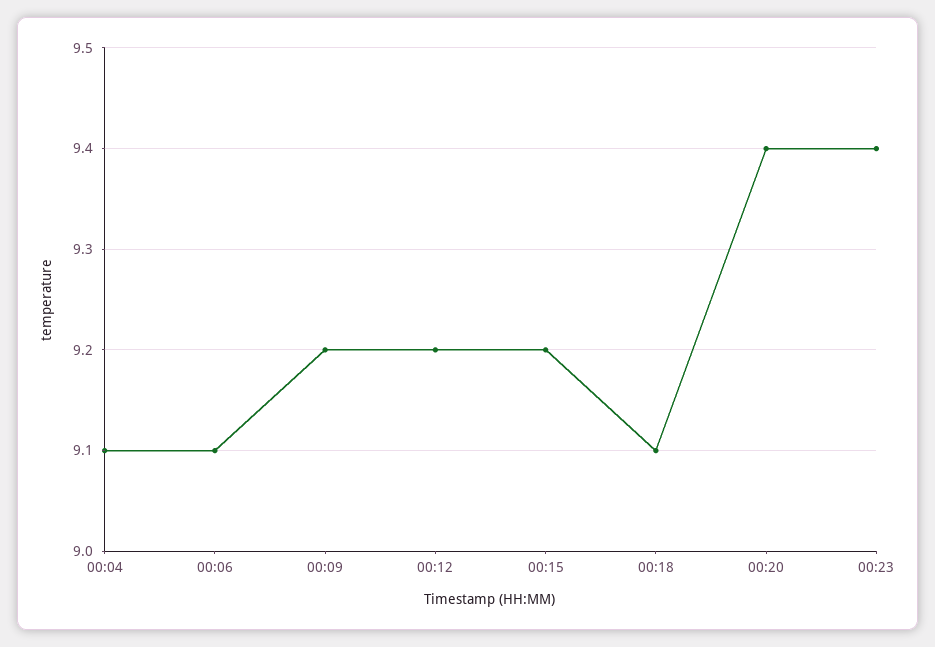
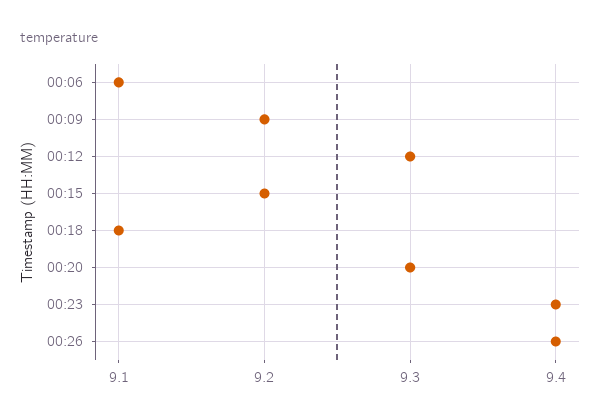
00:04: 9.1 -> none
00:12: 9.2 -> 9.3
00:20: 9.4 -> 9.3
00:26: none -> 9.4

